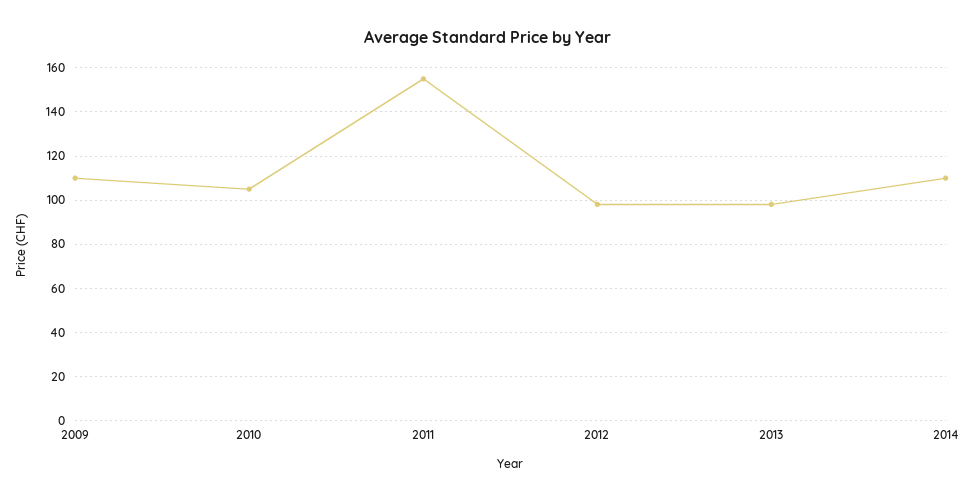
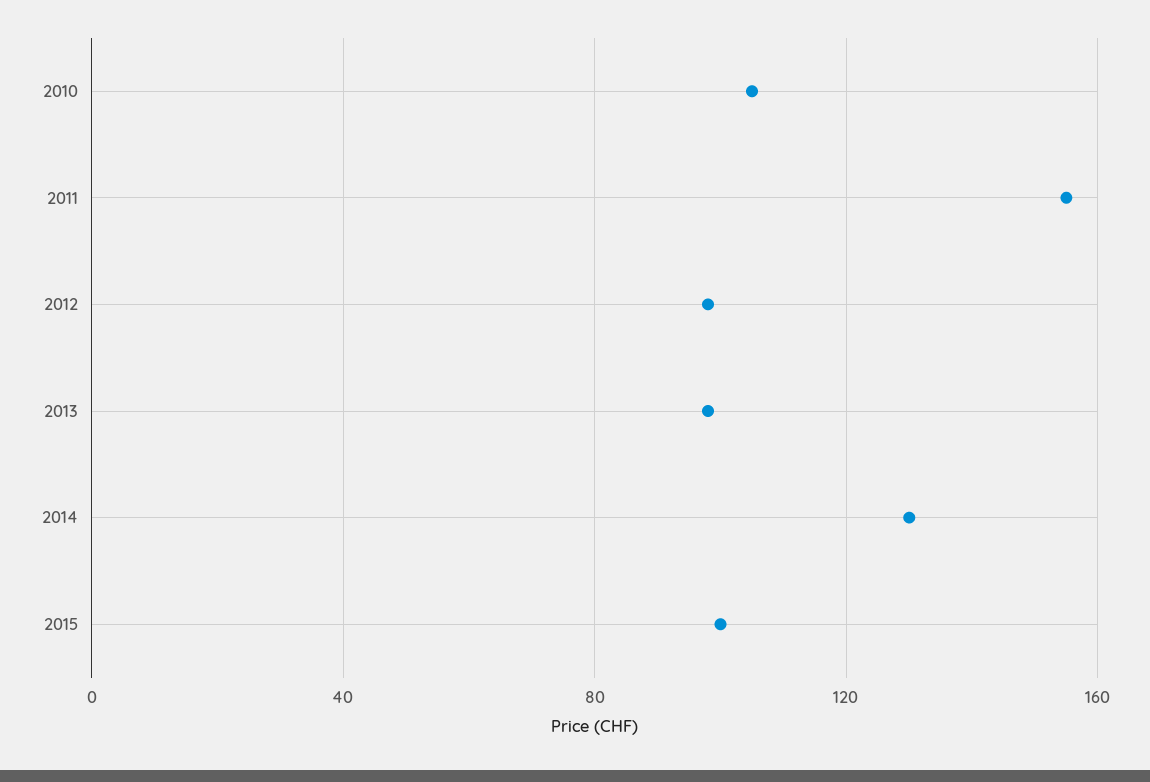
2009: 110 -> none
2014: 110 -> 130
2015: none -> 100

